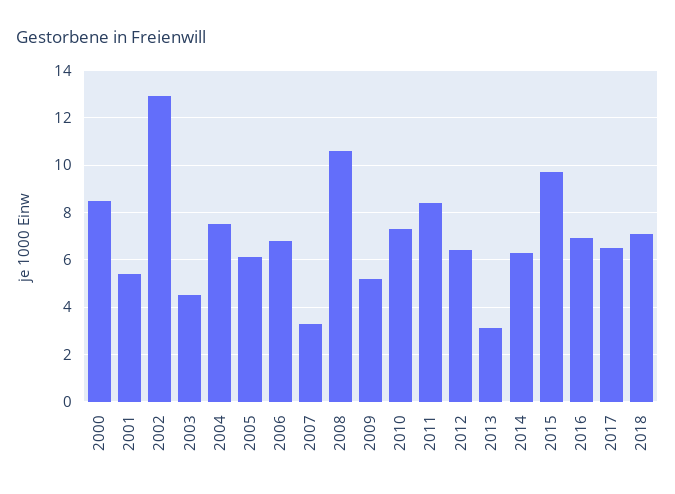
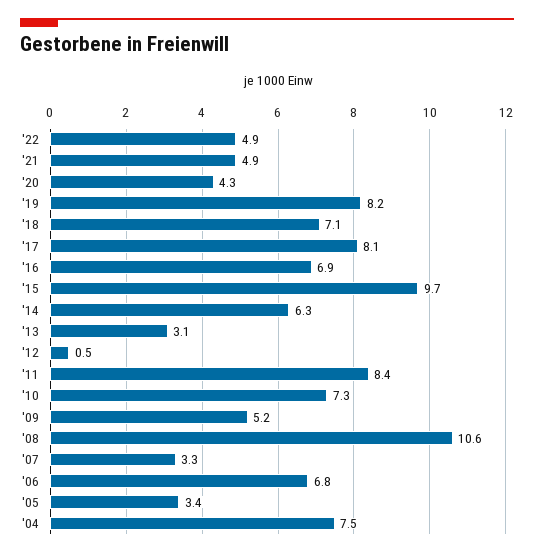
2000: 8.5 -> none
2001: 5.5 -> none
2002: 13 -> none
2003: 4.5 -> none
2005: 6 -> 3.4
2012: 6.5 -> 0.5
2017: 6.5 -> 8.1
'22: none -> 4.9
'21: none -> 4.9
'20: none -> 4.3
'19: none -> 8.2

